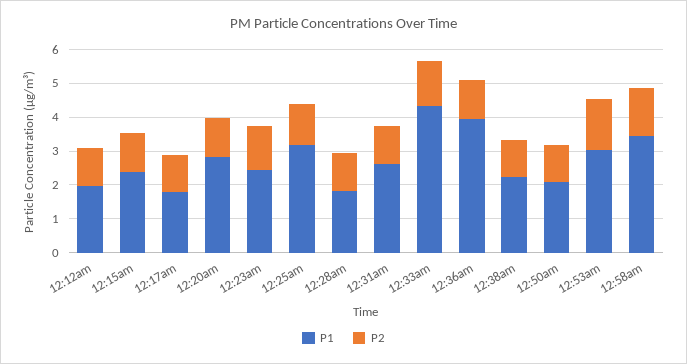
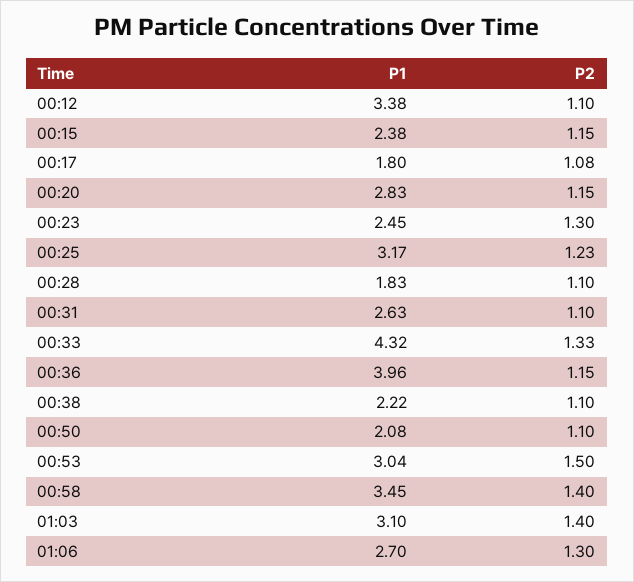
P1, 12:12am: 2 -> 3.38
P1, 01:03: none -> 3.1
P2, 01:03: none -> 1.4
P1, 01:06: none -> 2.7
P2, 01:06: none -> 1.3

